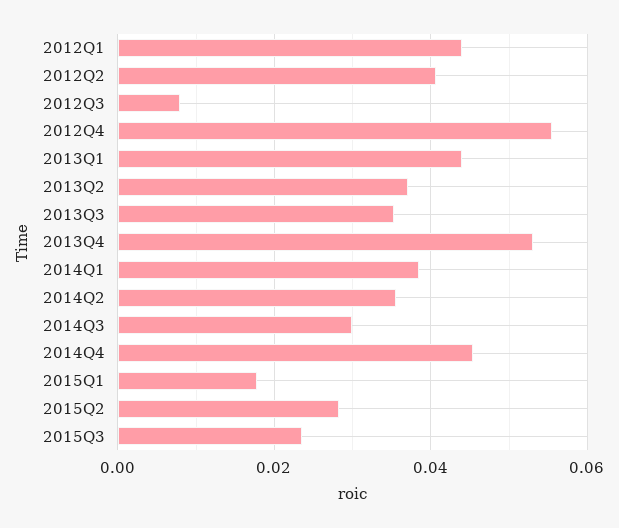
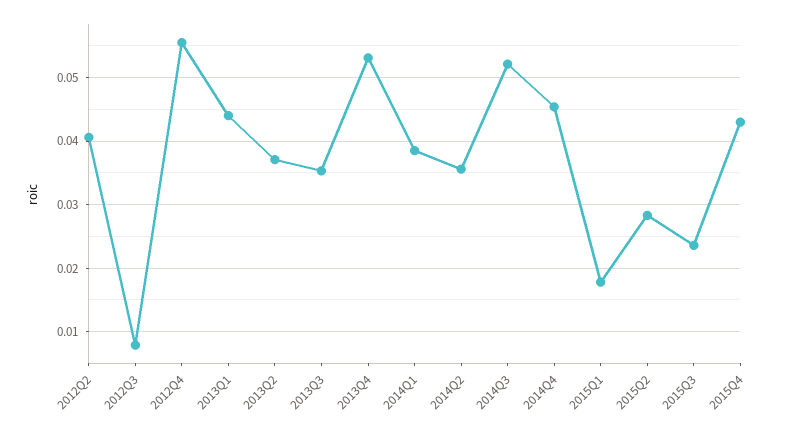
2012Q1: 0.044 -> none
2014Q3: 0.03 -> 0.052
2015Q4: none -> 0.043

